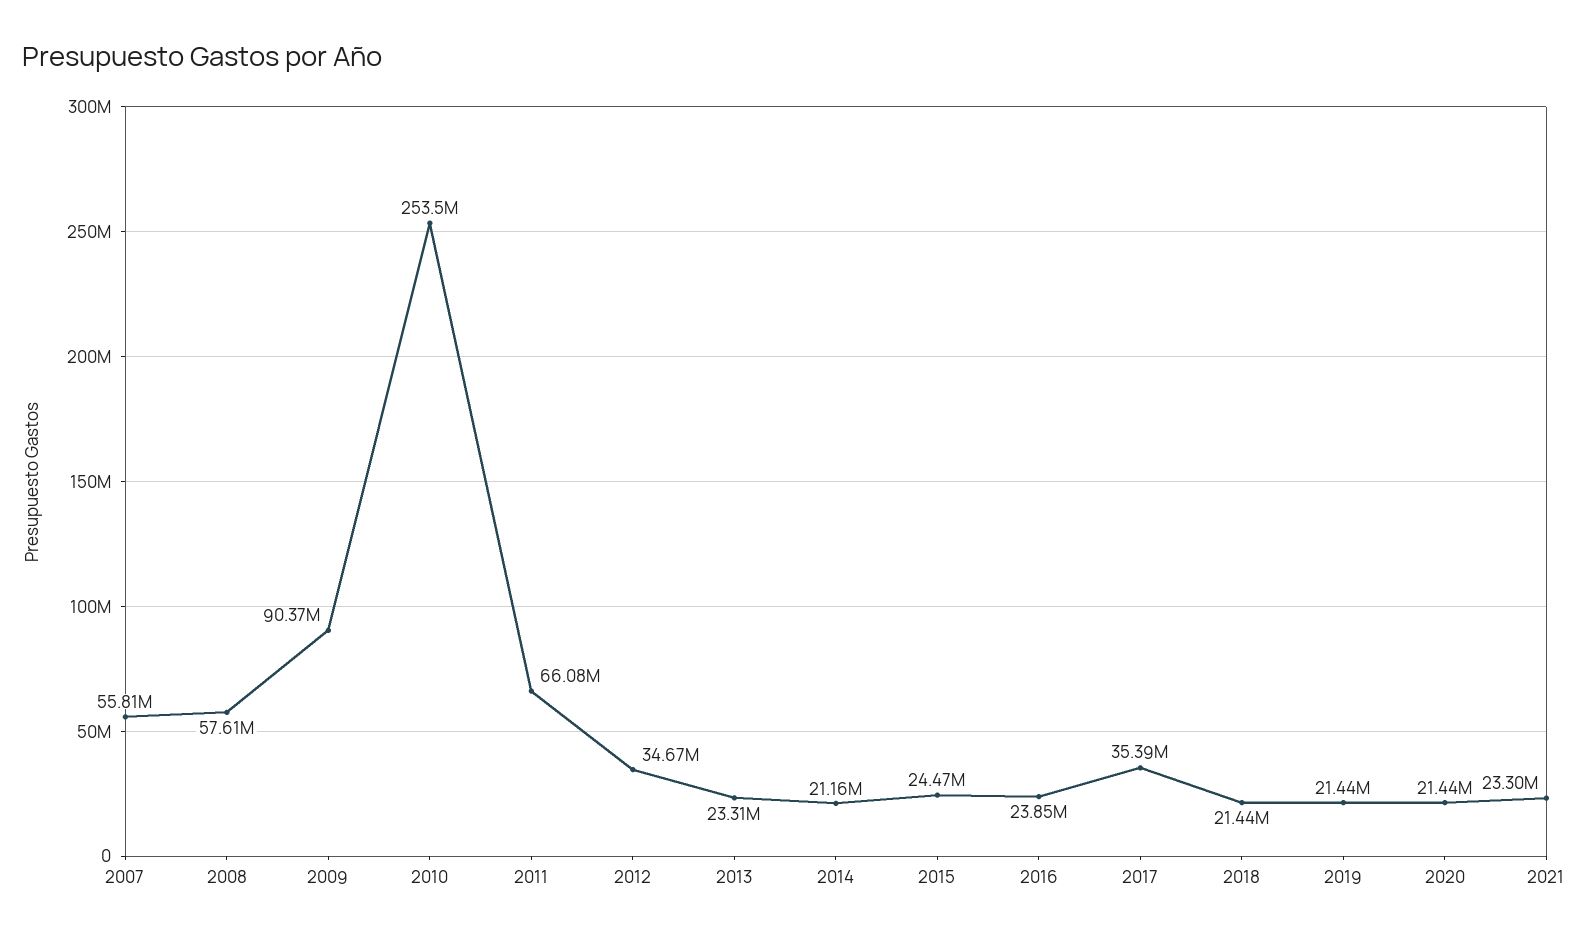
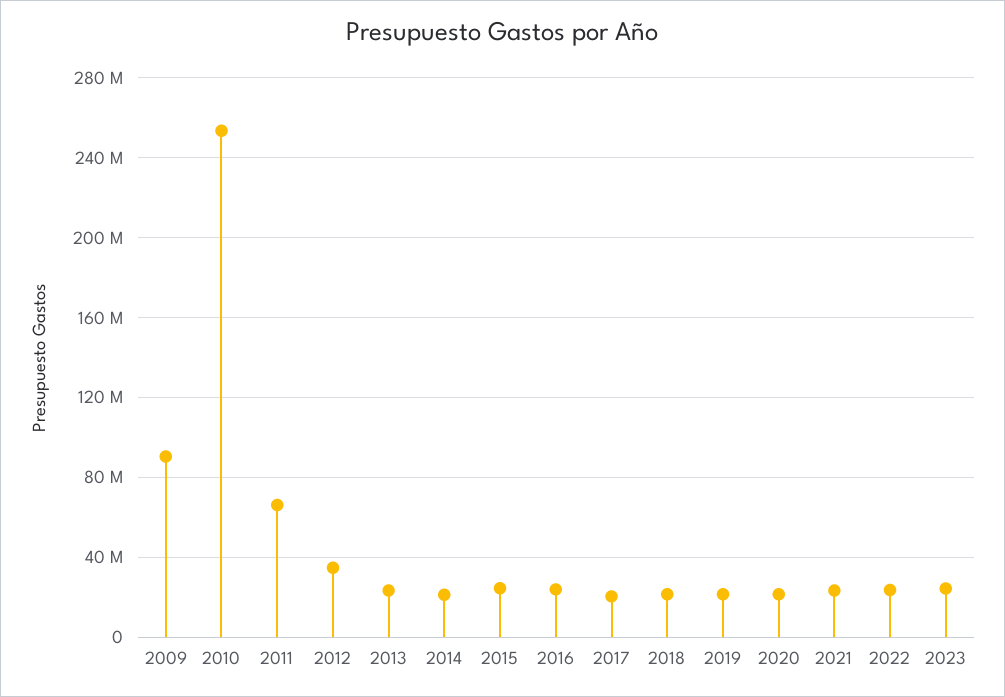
2007: 55810000 -> none
2008: 57610000 -> none
2017: 35390000 -> 20000000
2022: none -> 25000000
2023: none -> 25000000

